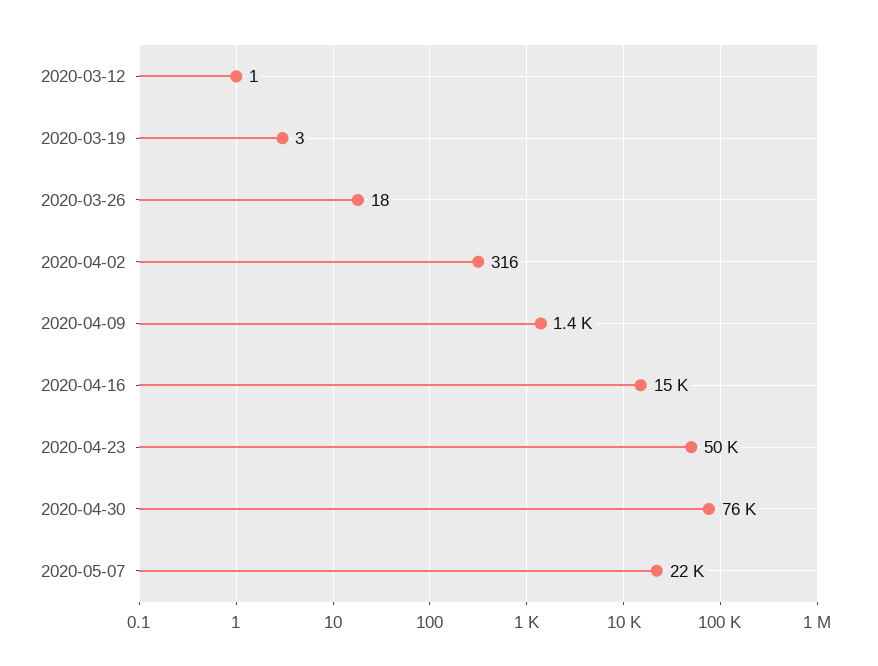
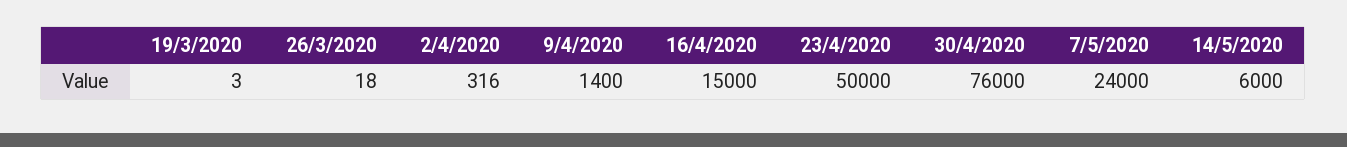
2020-03-12: 1 -> none
2020-05-07: 22000 -> 24000
14/5/2020: none -> 6000

